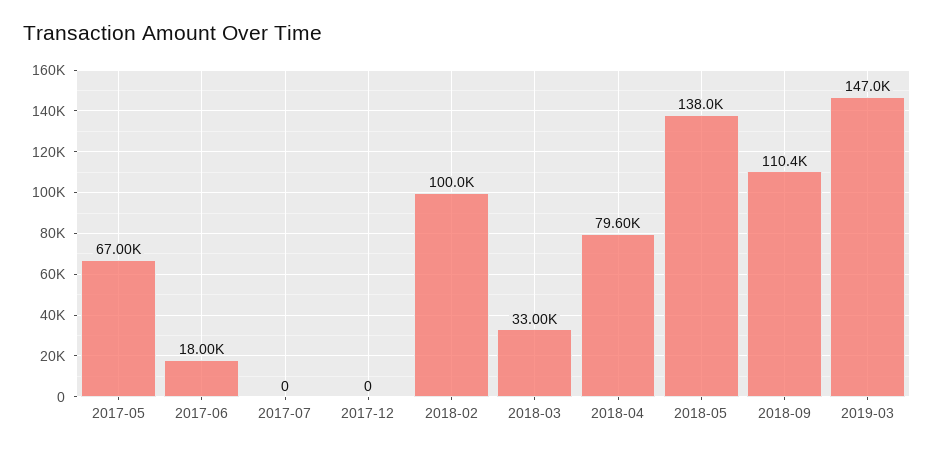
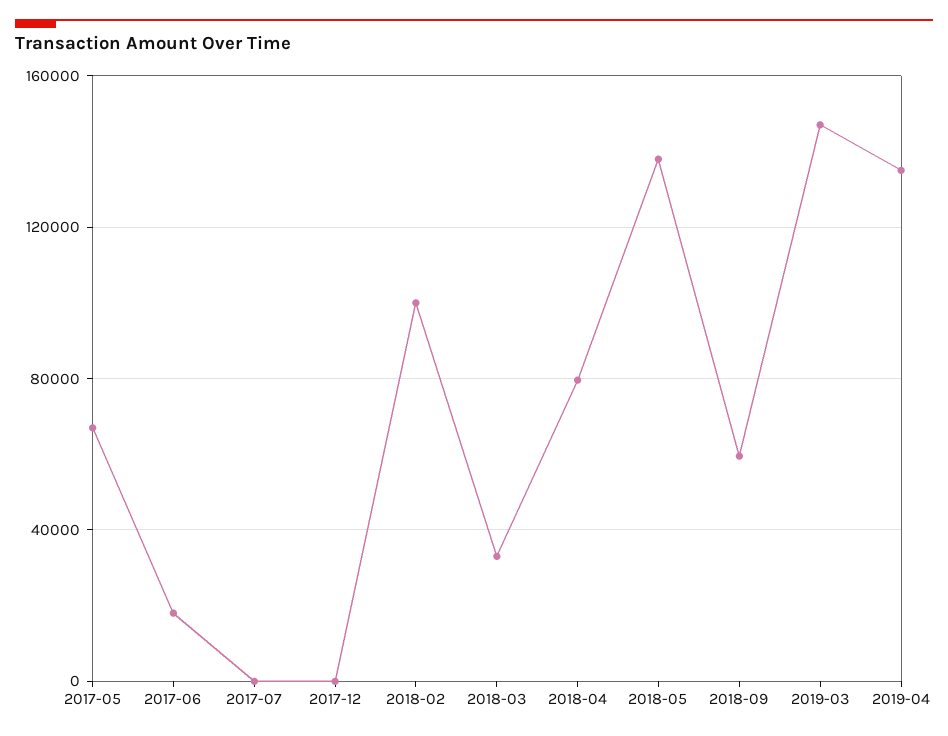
2018-09: 110400 -> 60000
2019-04: none -> 135000

